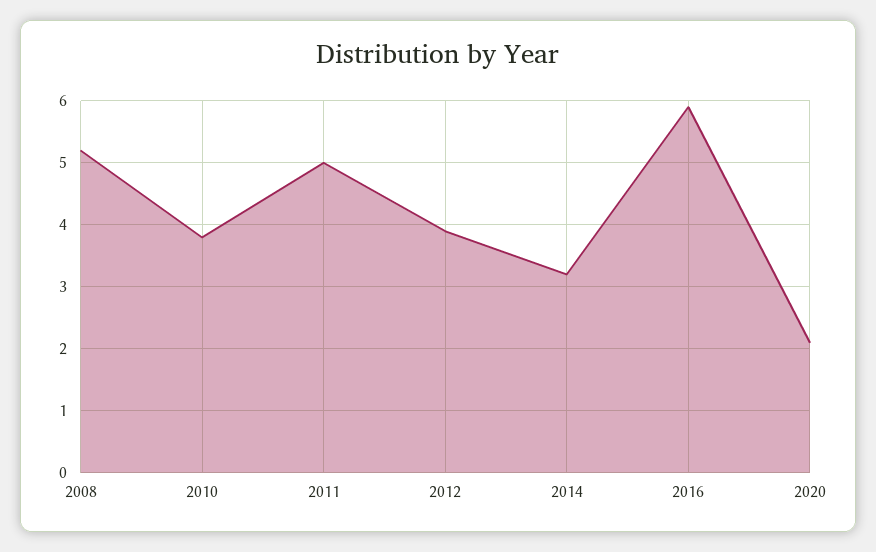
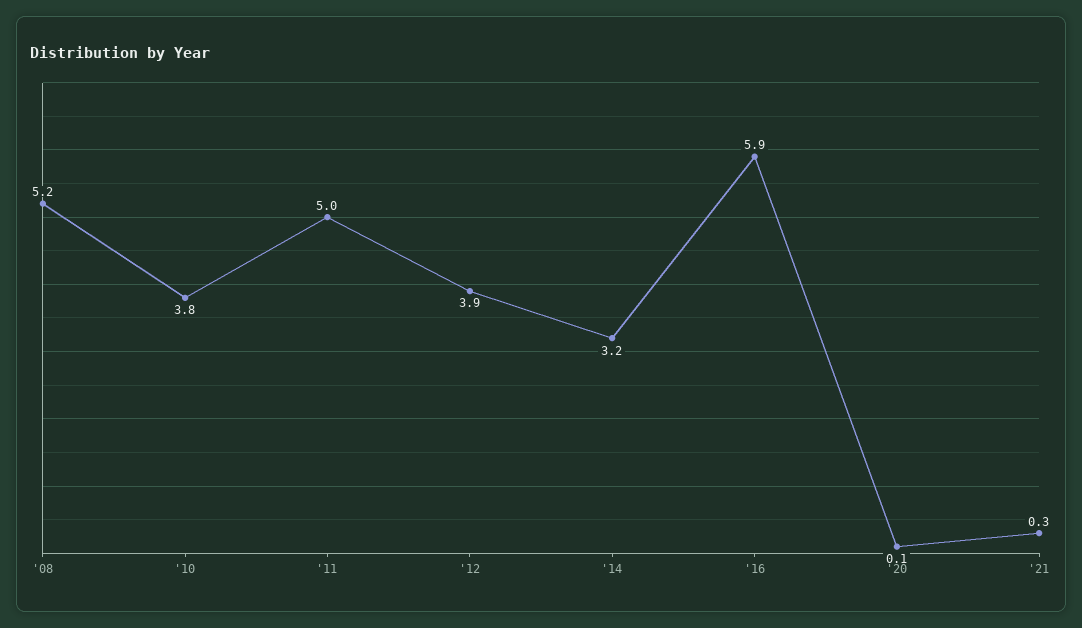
2020: 2.1 -> 0.1
'21: none -> 0.3

